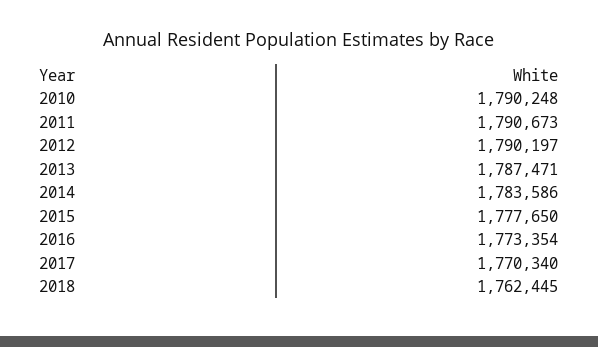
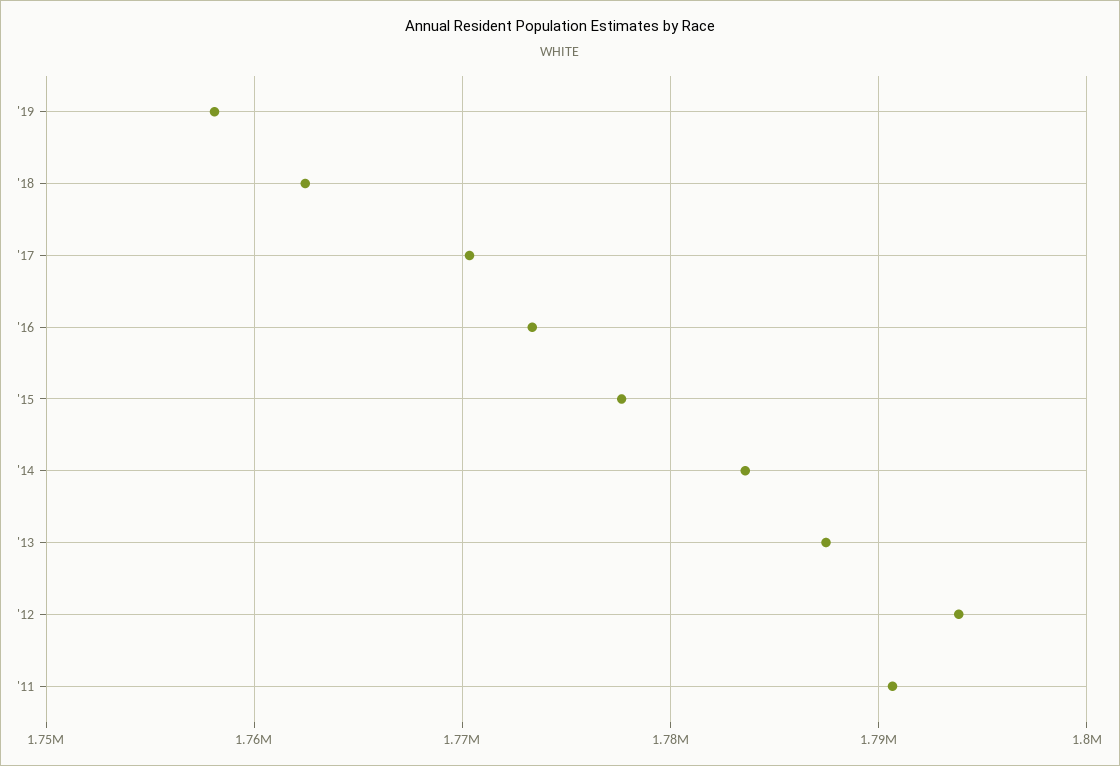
2010: 1790248 -> none
2012: 1790197 -> 1794000
'19: none -> 1758000

